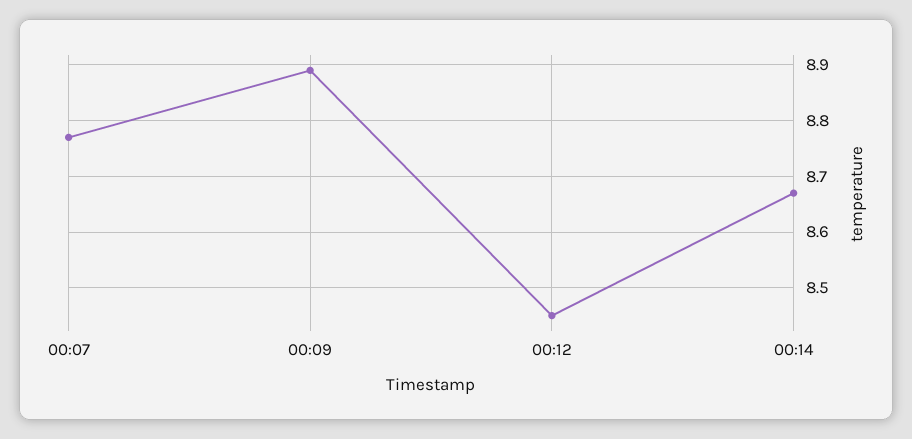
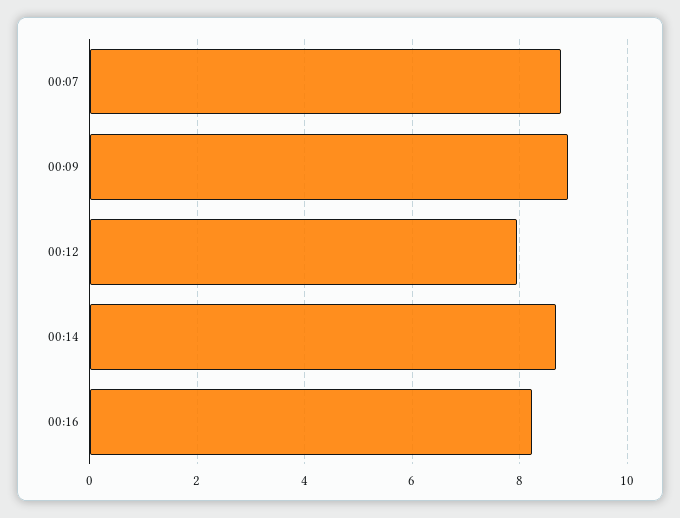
00:12: 8.45 -> 8
00:16: none -> 8.2

